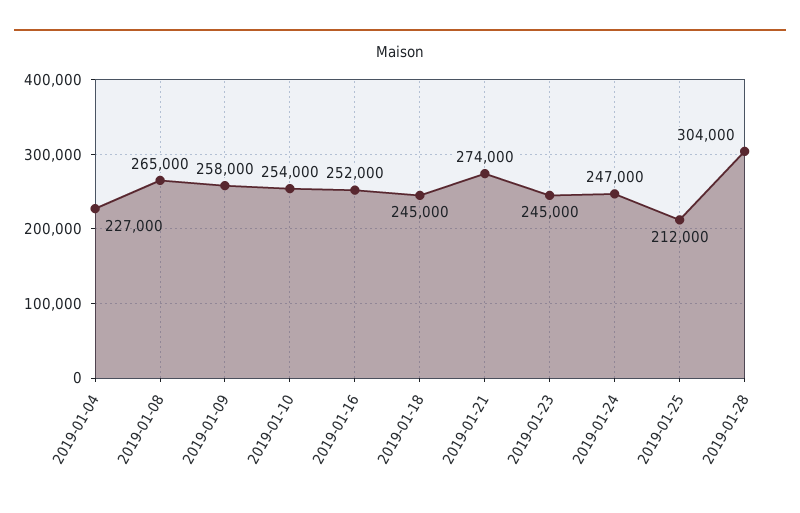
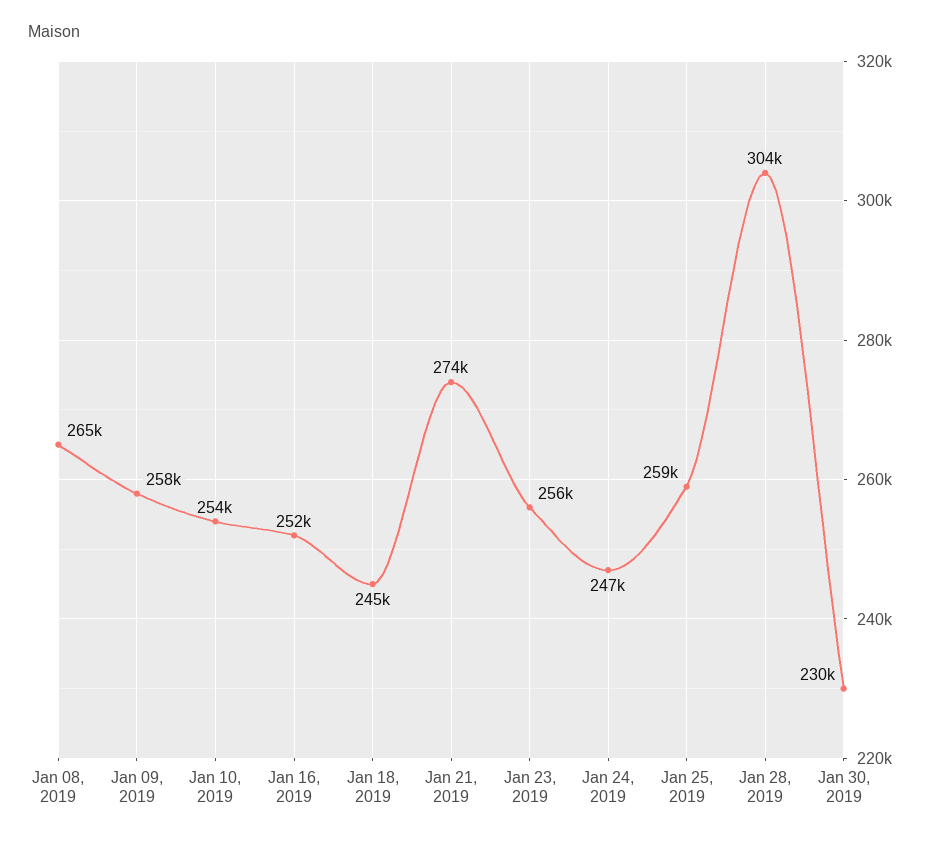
2019-01-04: 227000 -> none
2019-01-23: 245000 -> 256000
2019-01-25: 212000 -> 259000
Jan 30, 2019: none -> 230000

